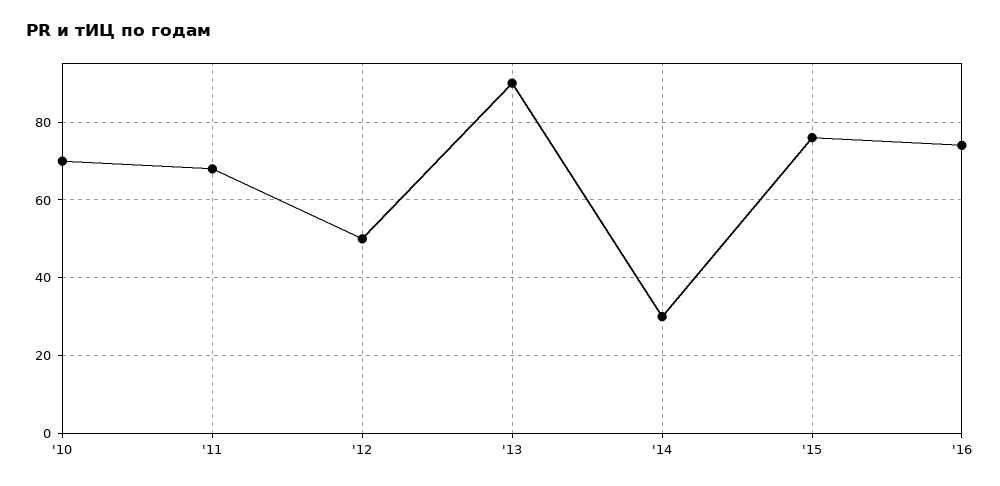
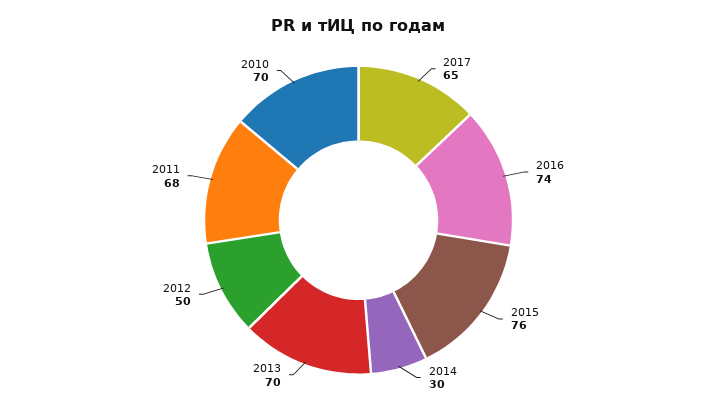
'13: 90 -> 70
2017: none -> 65

